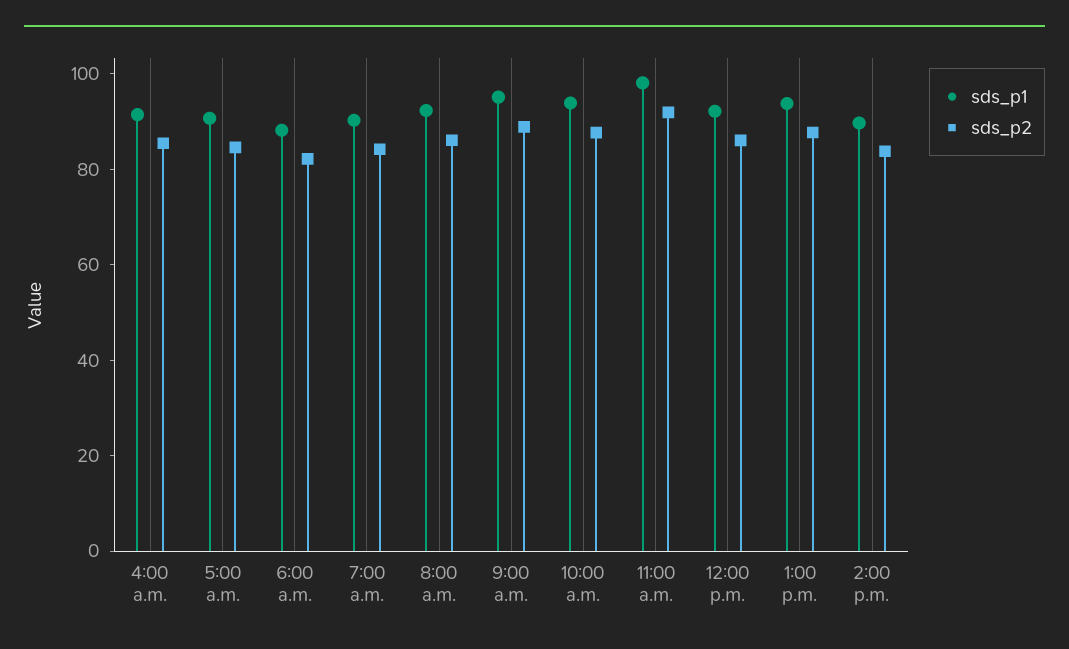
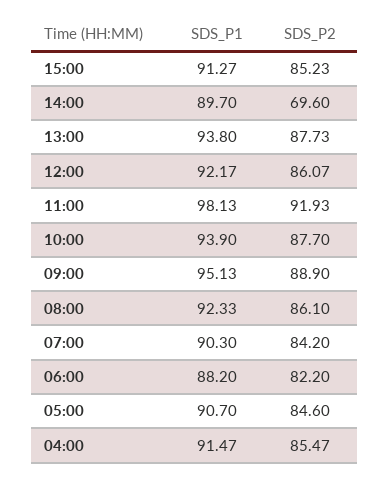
sds_p2, 2:00 p.m.: 85 -> 69.6
sds_p1, 15:00: none -> 91.27
sds_p2, 15:00: none -> 85.23

